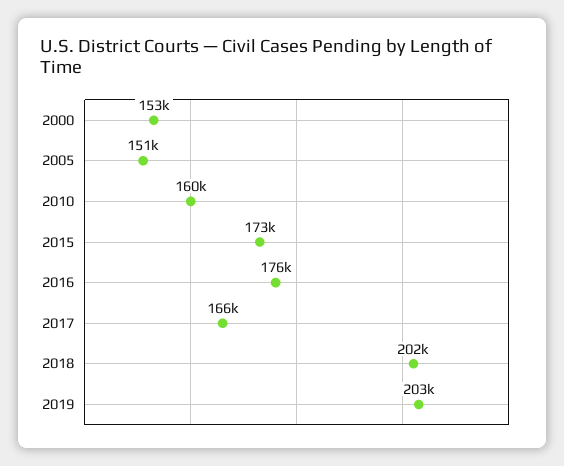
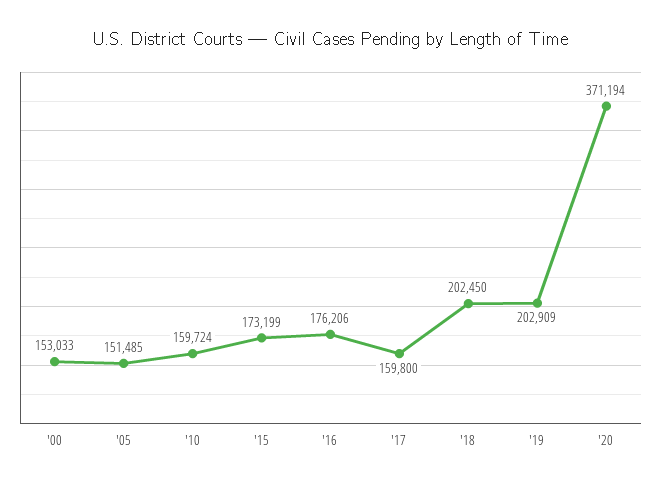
2017: 166000 -> 159800
'20: none -> 371194

